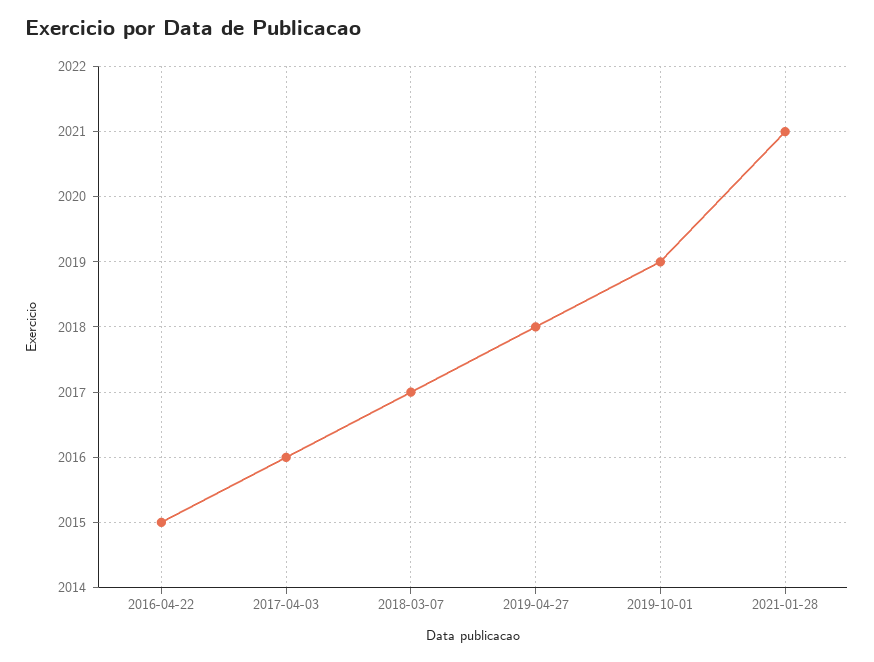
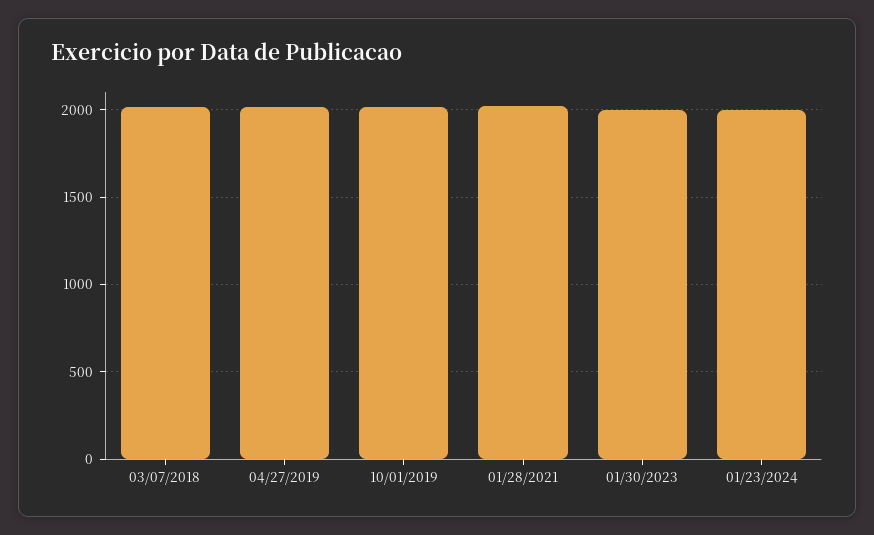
2016-04-22: 2015 -> none
2017-04-03: 2016 -> none
01/30/2023: none -> 2000
01/23/2024: none -> 2000

